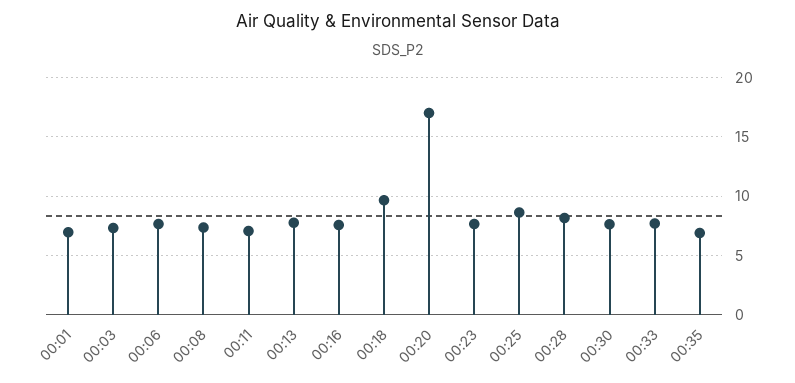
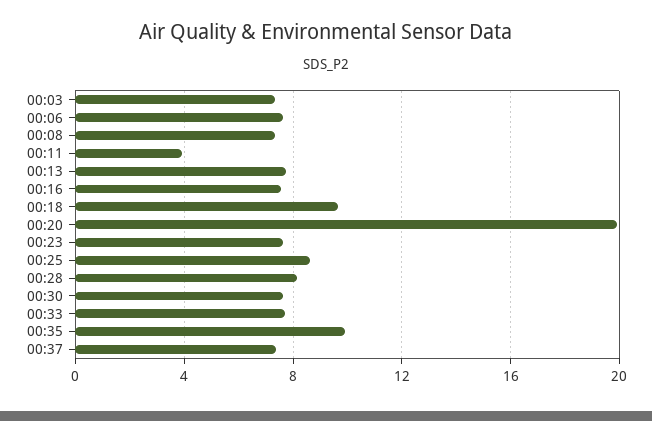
00:01: 7 -> none
00:11: 7 -> 4
00:20: 17 -> 20
00:35: 7 -> 10
00:37: none -> 7.5

